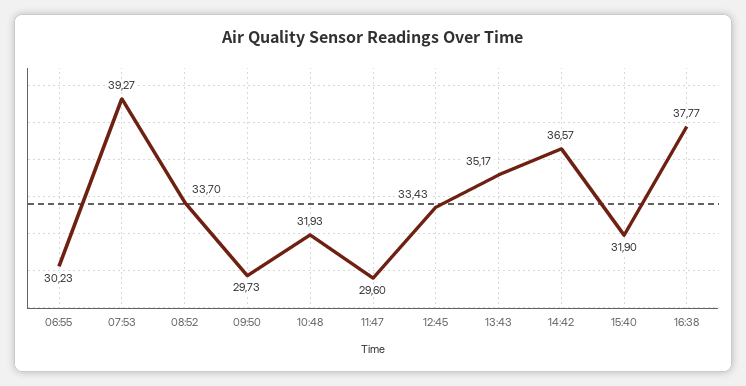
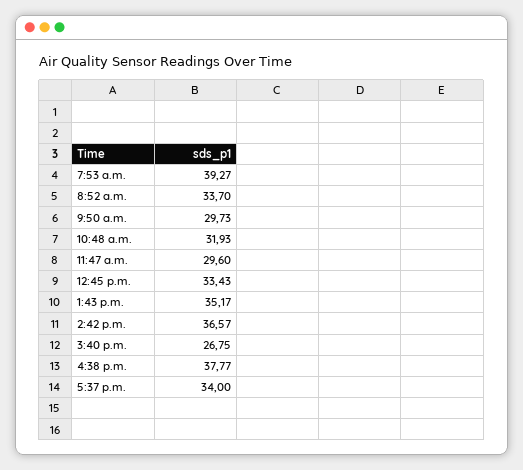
06:55: 30.23 -> none
15:40: 31.9 -> 26.75
5:37 p.m.: none -> 34

